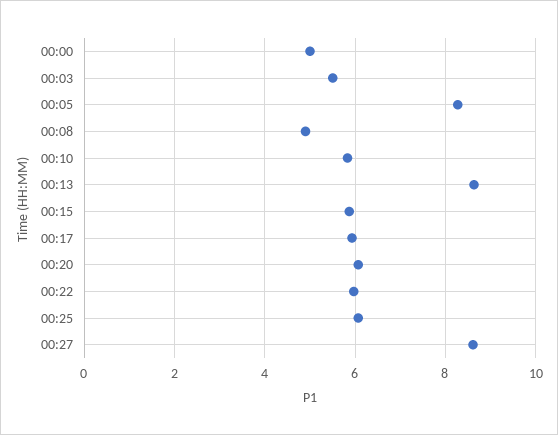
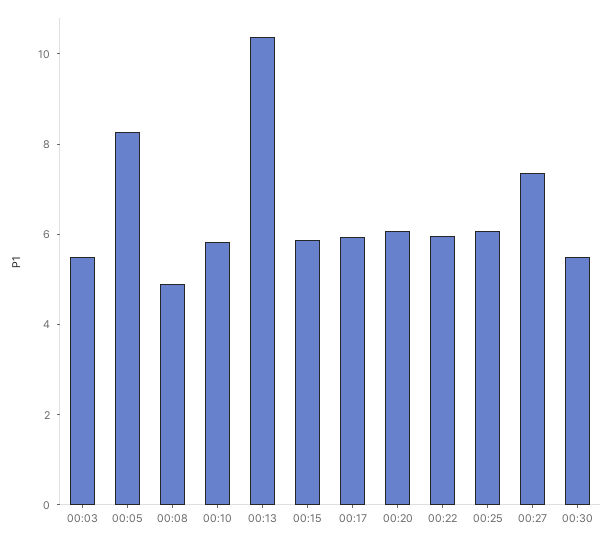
00:00: 5 -> none
00:13: 8.6 -> 10.5
00:27: 8.6 -> 7.5
00:30: none -> 5.5

